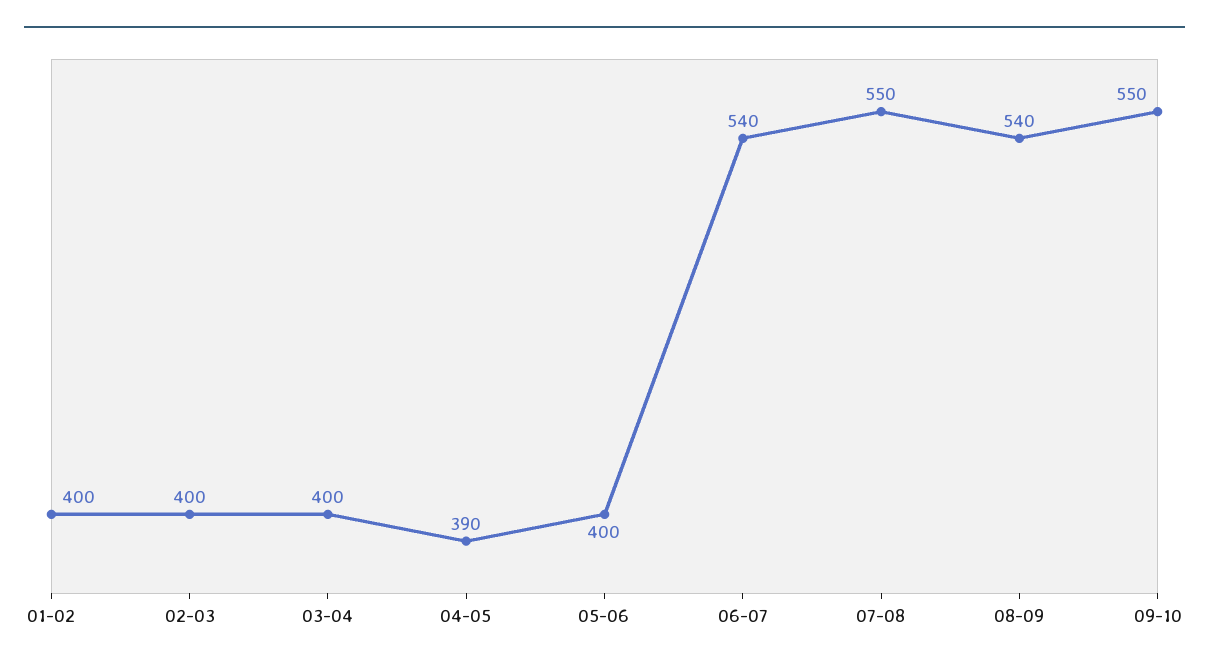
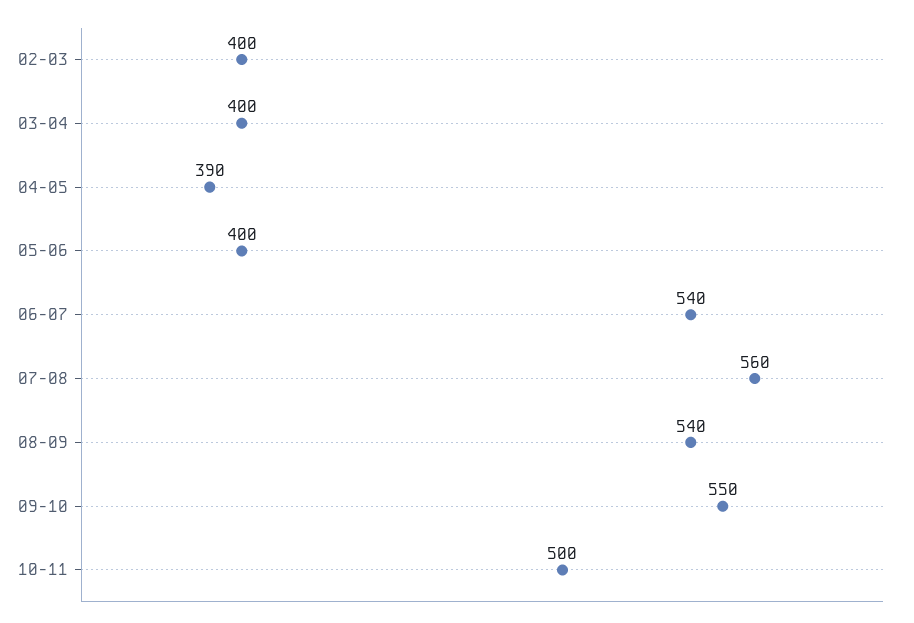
01-02: 400 -> none
07-08: 550 -> 560
10-11: none -> 500

